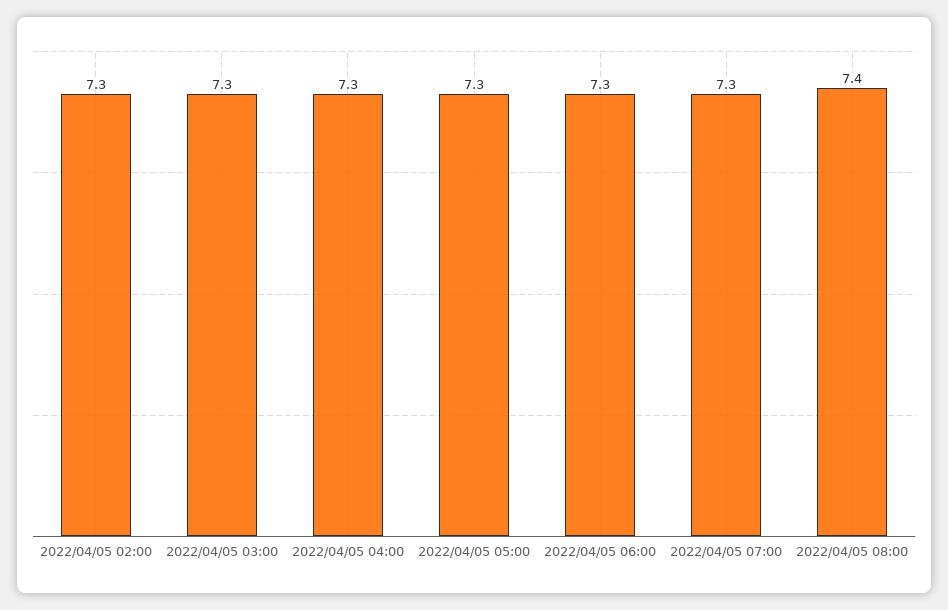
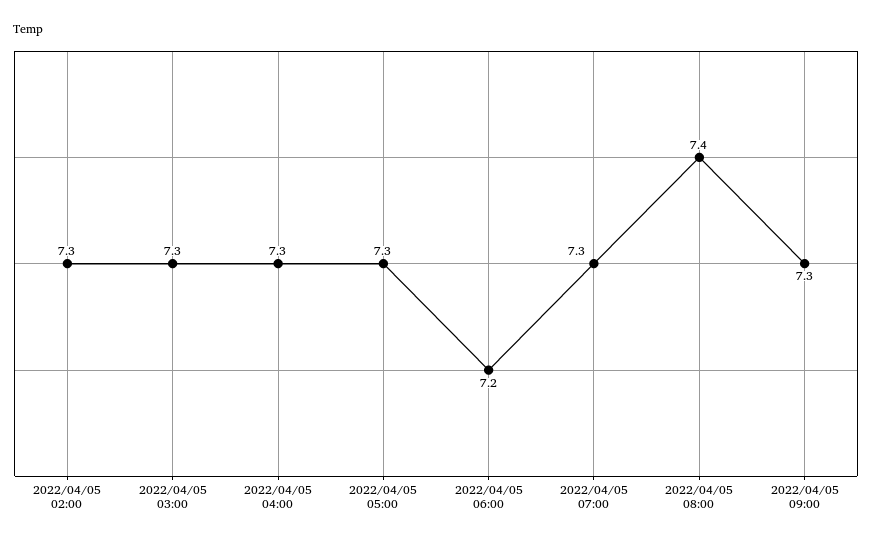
2022/04/05 06:00: 7.3 -> 7.2
2022/04/05 09:00: none -> 7.3

